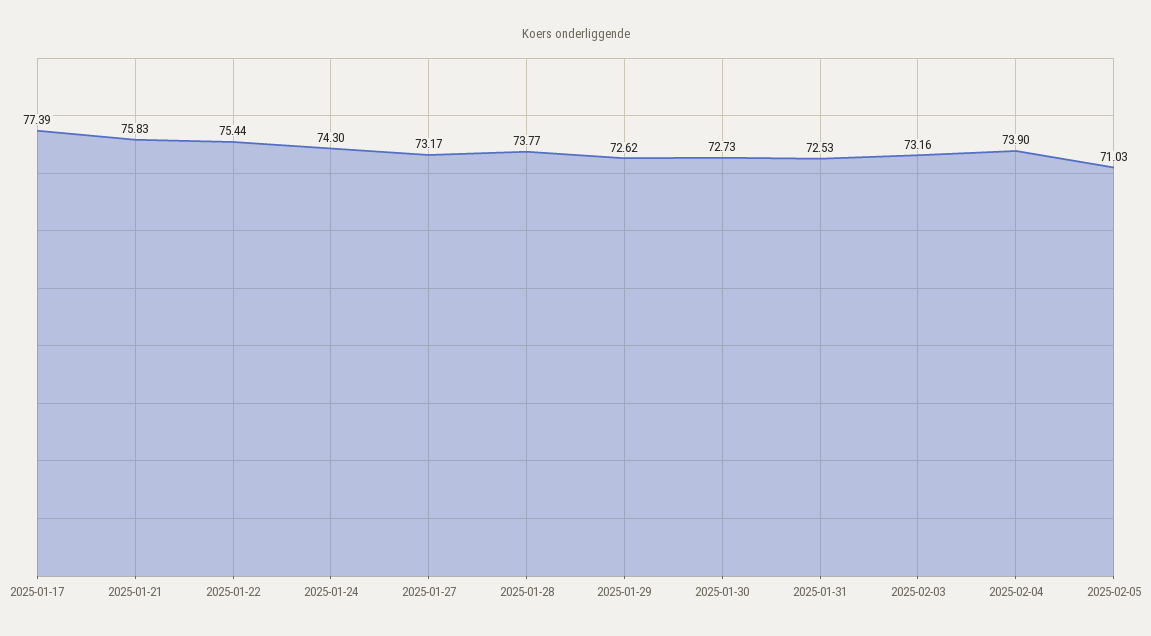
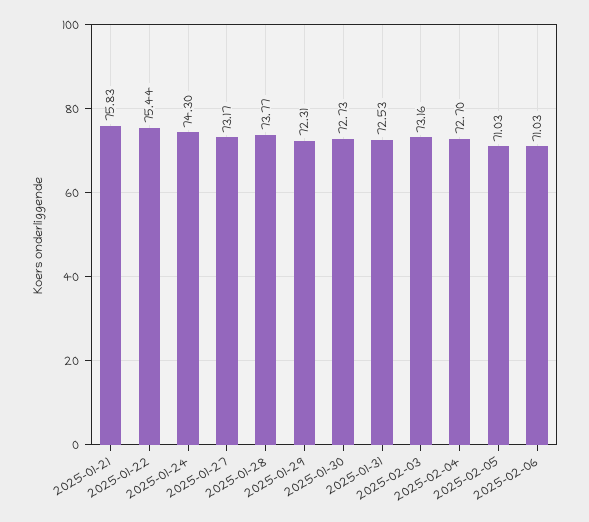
2025-01-17: 77.39 -> none
2025-01-29: 72.62 -> 72.31
2025-02-04: 73.9 -> 72.7
2025-02-06: none -> 71.03

